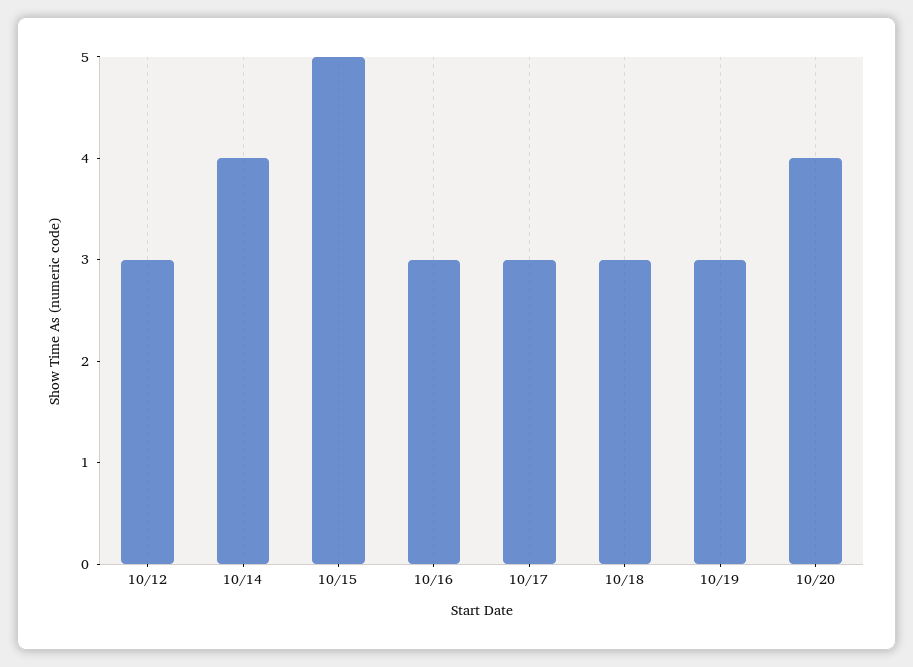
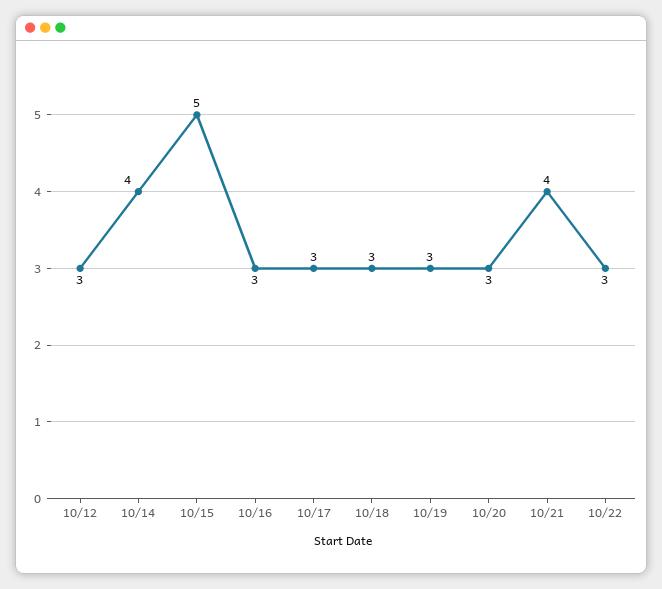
10/20: 4 -> 3
10/21: none -> 4
10/22: none -> 3

